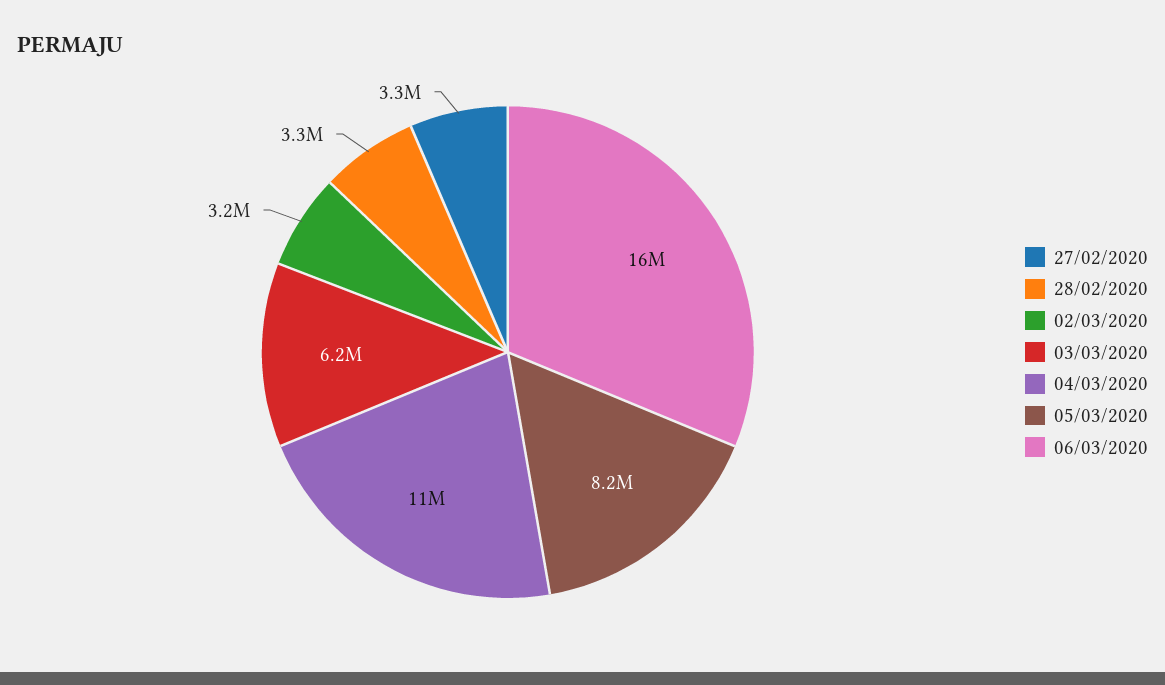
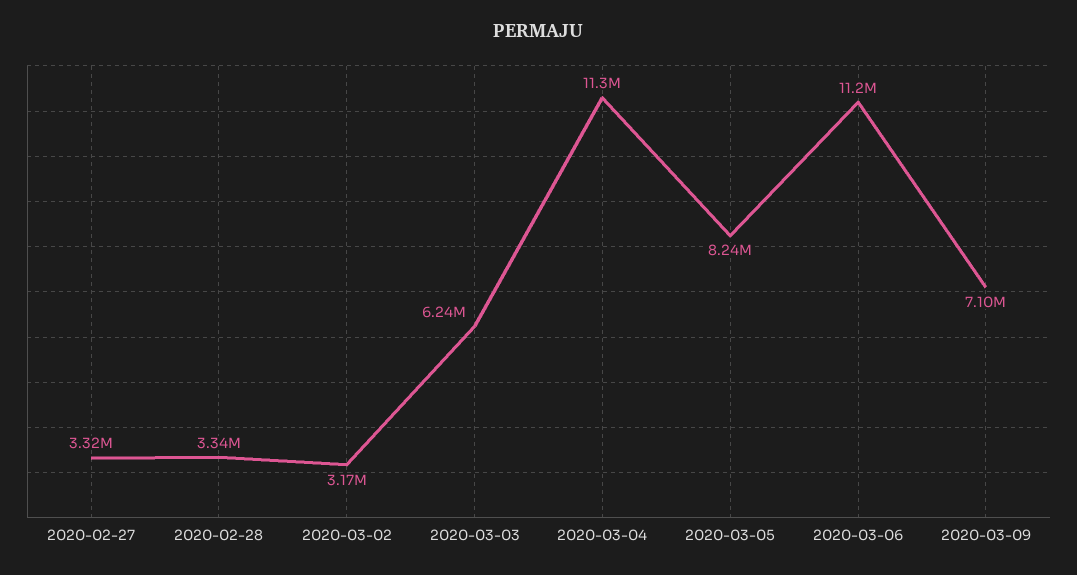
06/03/2020: 16000000 -> 11200000
2020-03-09: none -> 7100000

